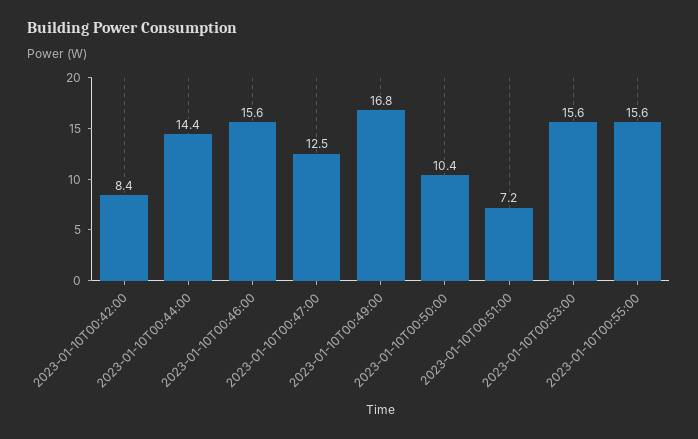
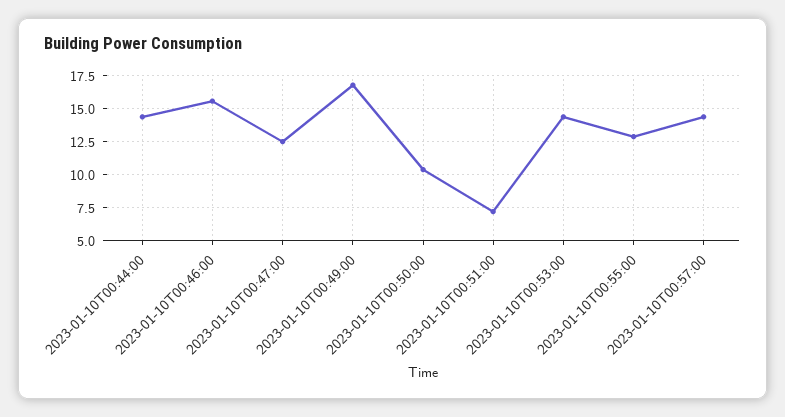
2023-01-10T00:42:00: 8.4 -> none
2023-01-10T00:53:00: 15.6 -> 14.5
2023-01-10T00:55:00: 15.6 -> 13
2023-01-10T00:57:00: none -> 14.5

